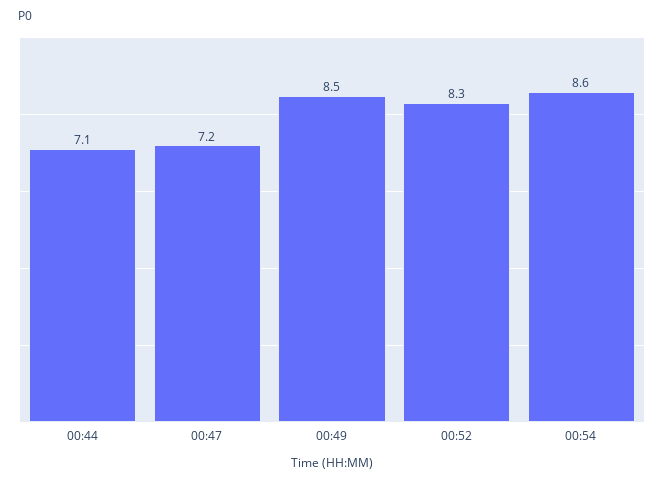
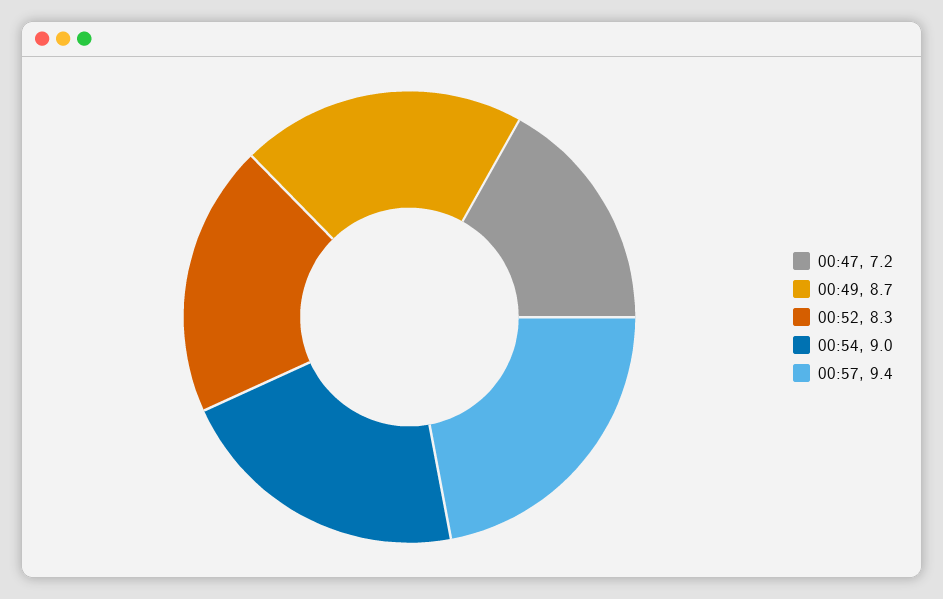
00:44: 7.1 -> none
00:49: 8.5 -> 8.7
00:54: 8.6 -> 9
00:57: none -> 9.4

